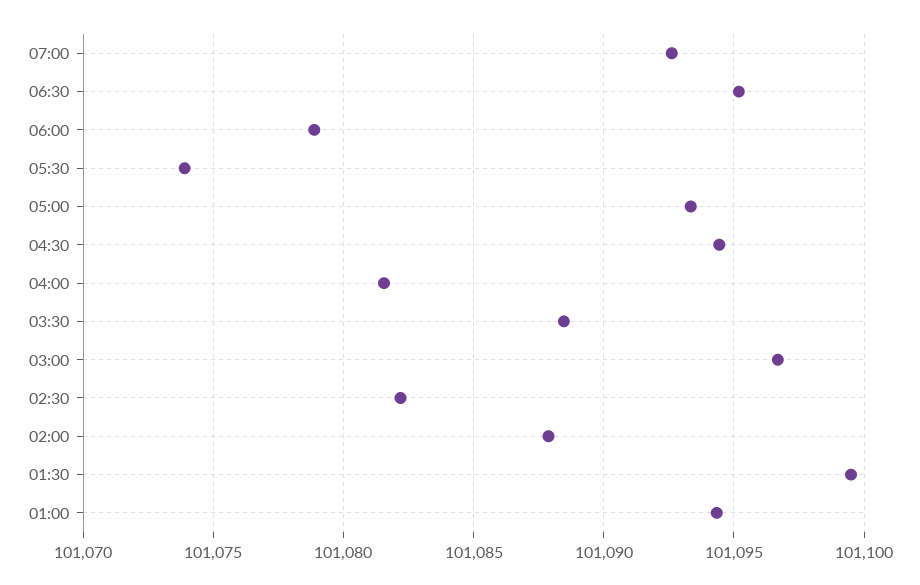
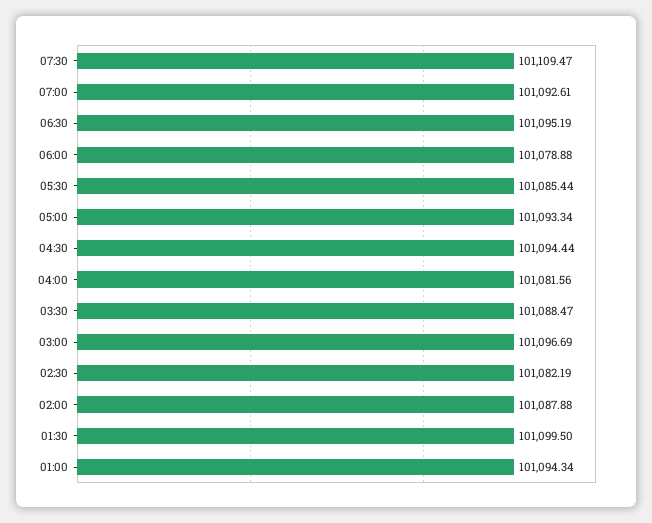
05:30: 101074 -> 101085.44
07:30: none -> 101109.47

